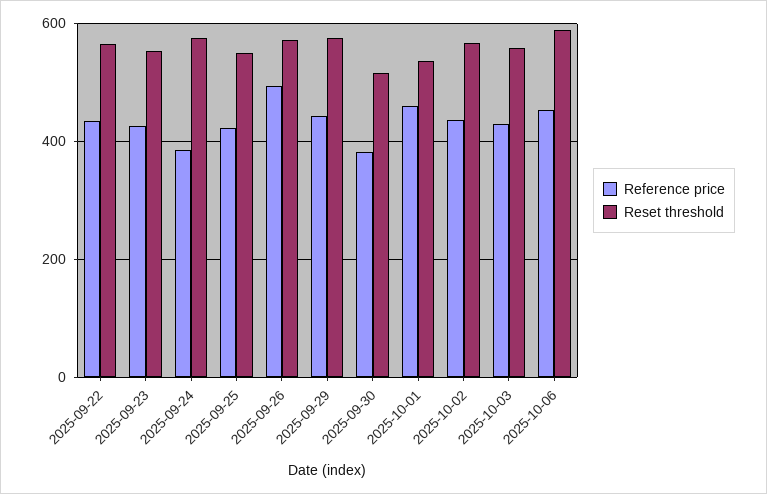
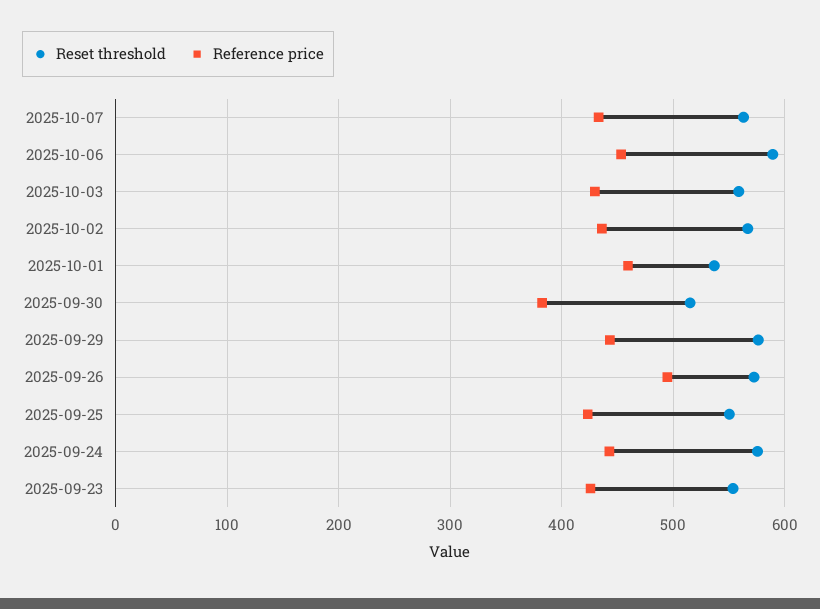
Reference price, 2025-09-22: 440 -> none
Reset threshold, 2025-09-22: 560 -> none
Reference price, 2025-09-24: 380 -> 440
Reset threshold, 2025-10-07: none -> 560
Reference price, 2025-10-07: none -> 430

